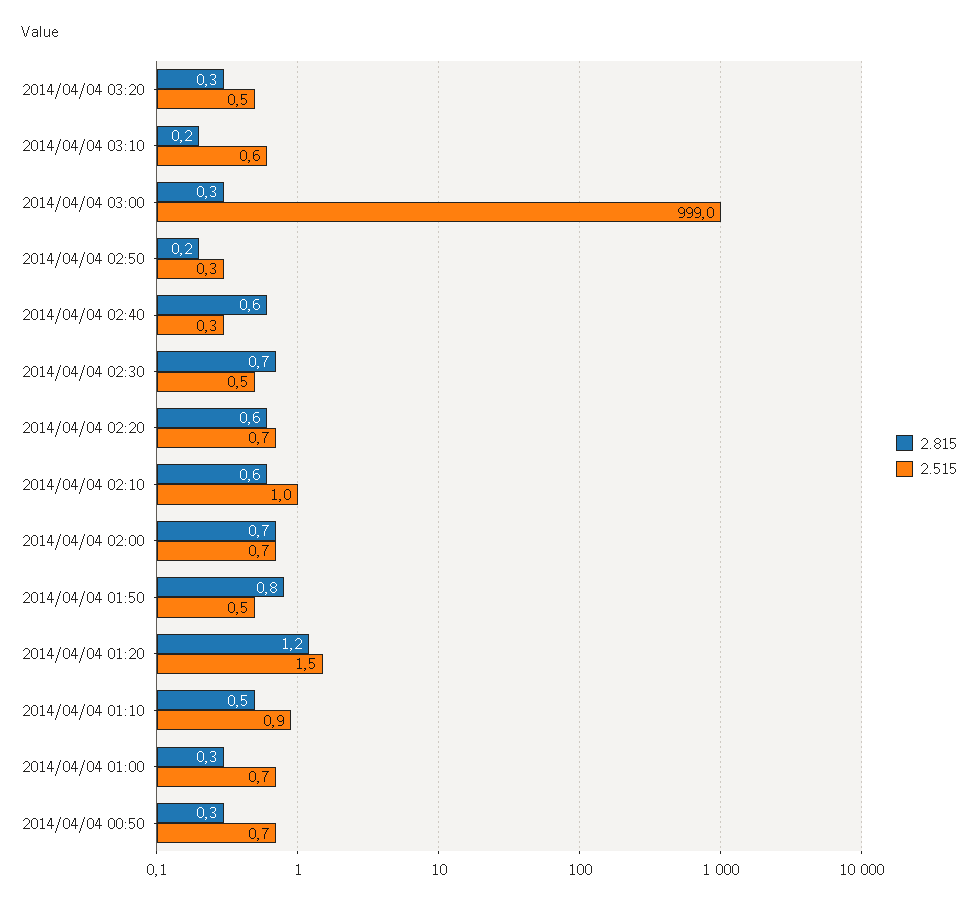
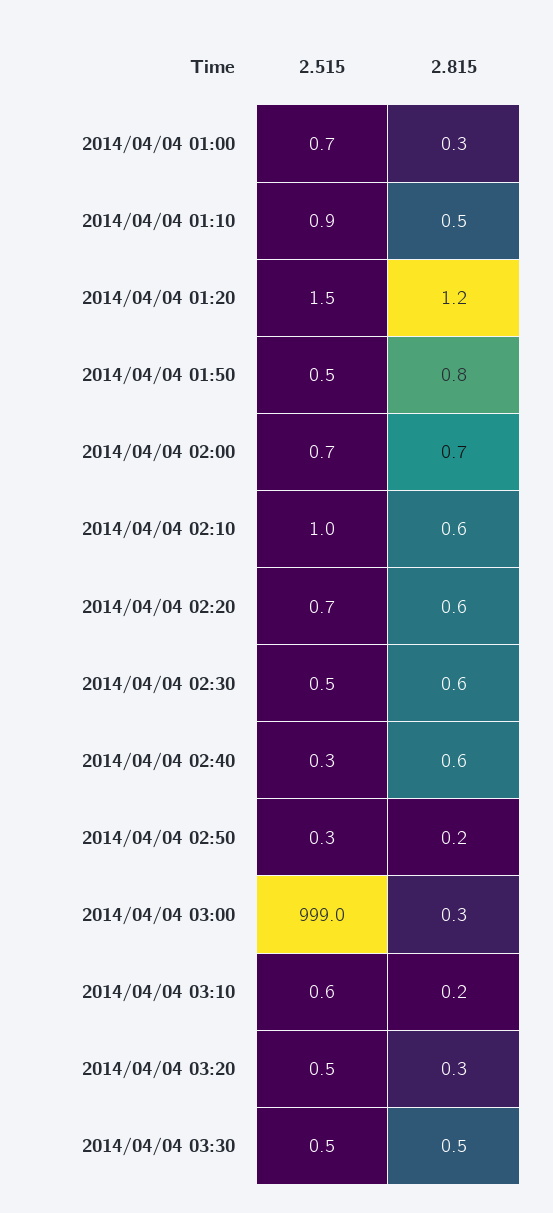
2.815, 2014/04/04 02:30: 0.7 -> 0.6
2.815, 2014/04/04 00:50: 0.3 -> none
2.515, 2014/04/04 00:50: 0.7 -> none
2.515, 2014/04/04 03:30: none -> 0.5
2.815, 2014/04/04 03:30: none -> 0.5

